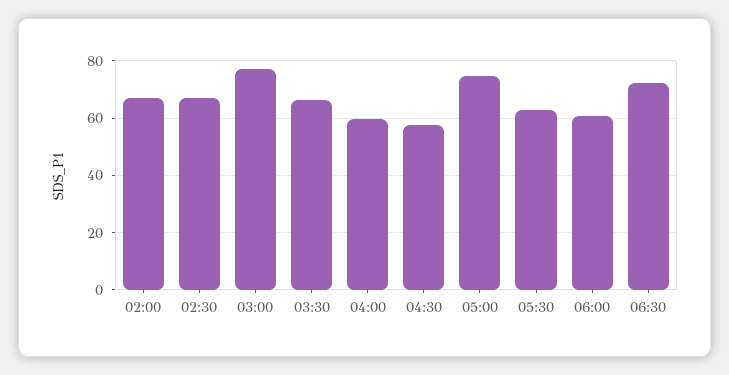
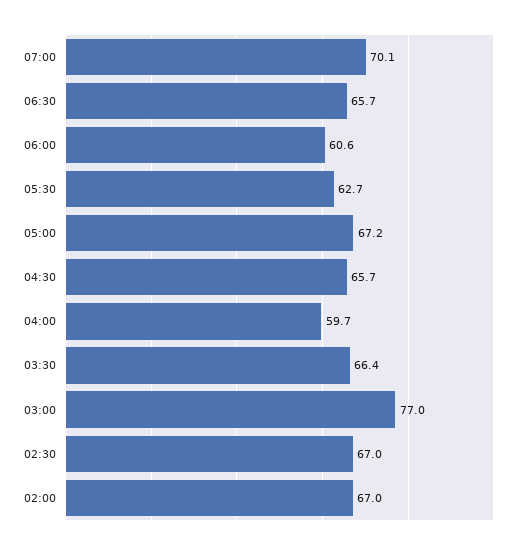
04:30: 57.5 -> 65.7
05:00: 75 -> 67.2
06:30: 72.5 -> 65.7
07:00: none -> 70.1

